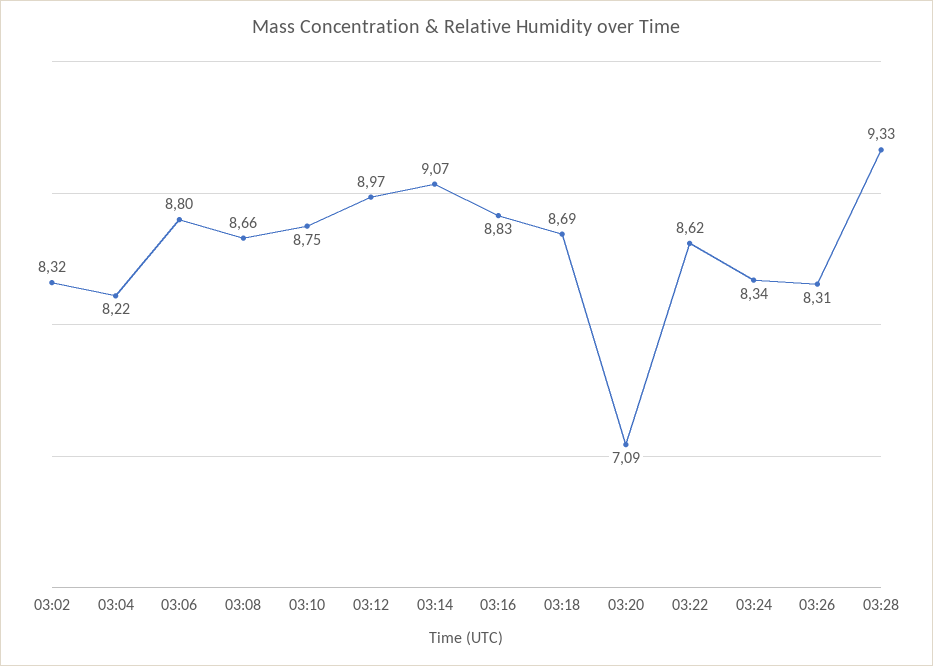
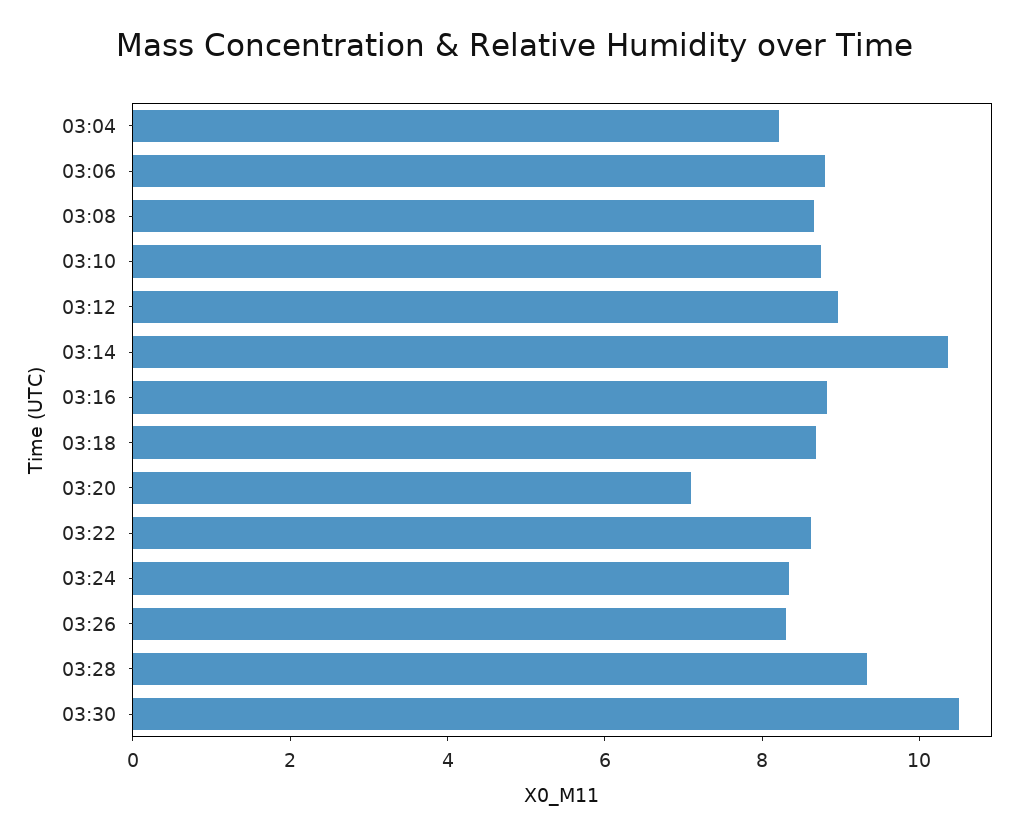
03:02: 8.32 -> none
03:14: 9.07 -> 10.5
03:30: none -> 10.5

